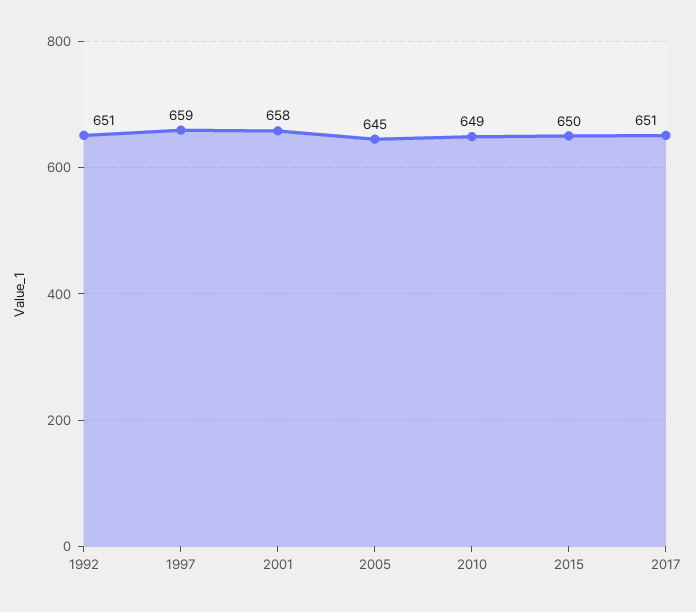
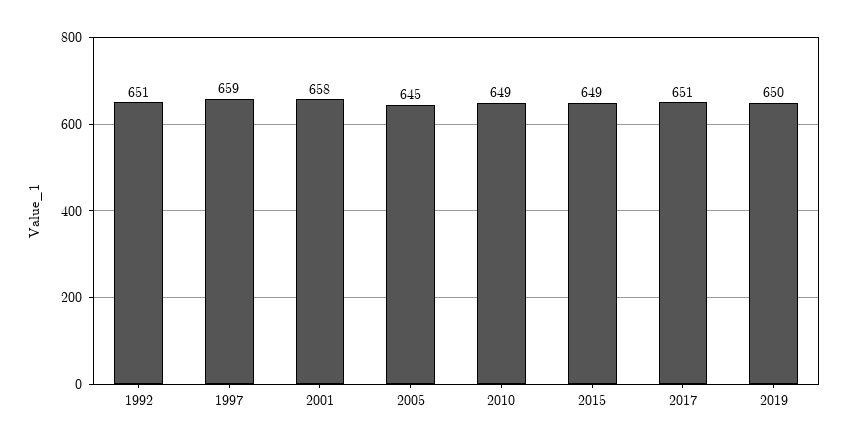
2015: 650 -> 649
2019: none -> 650

